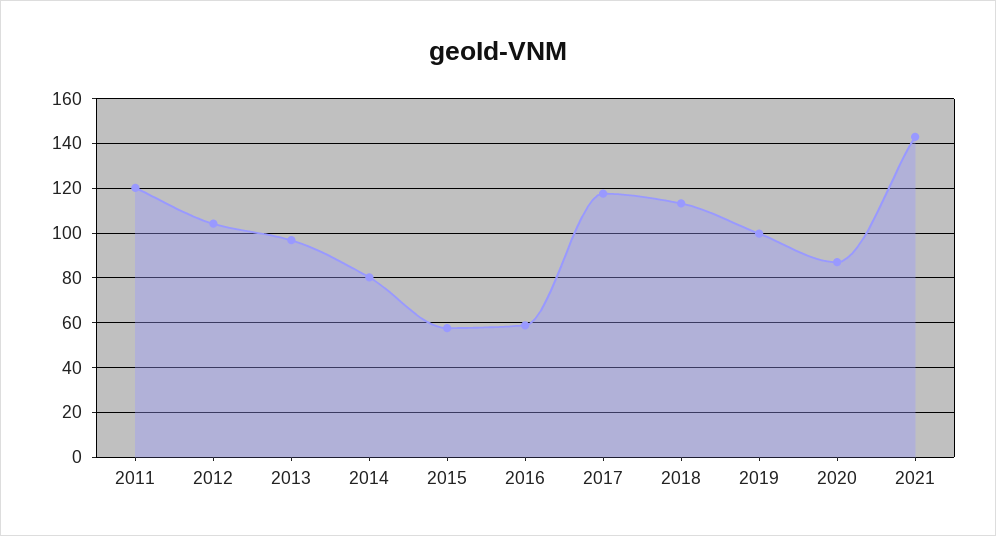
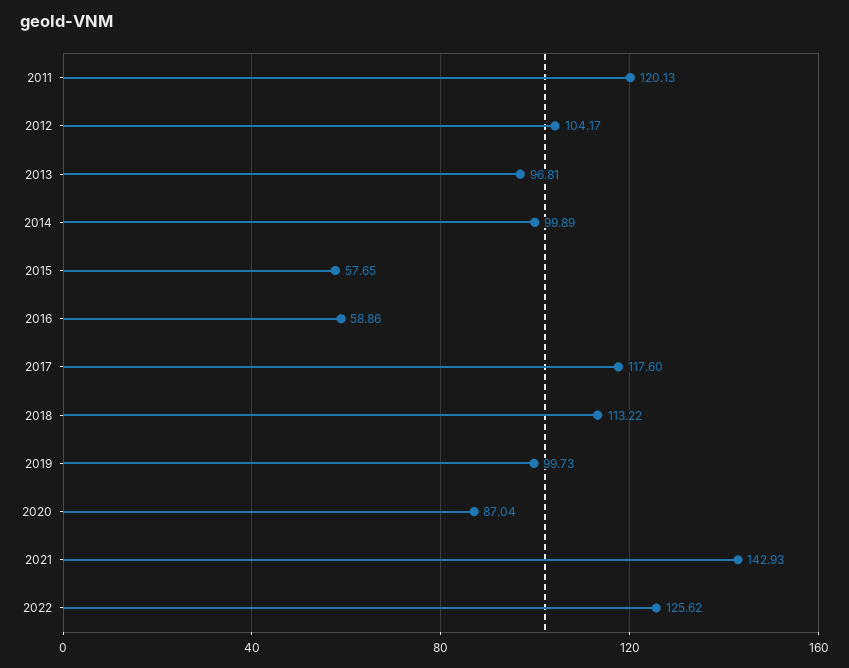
2014: 80 -> 99.89
2022: none -> 125.62

